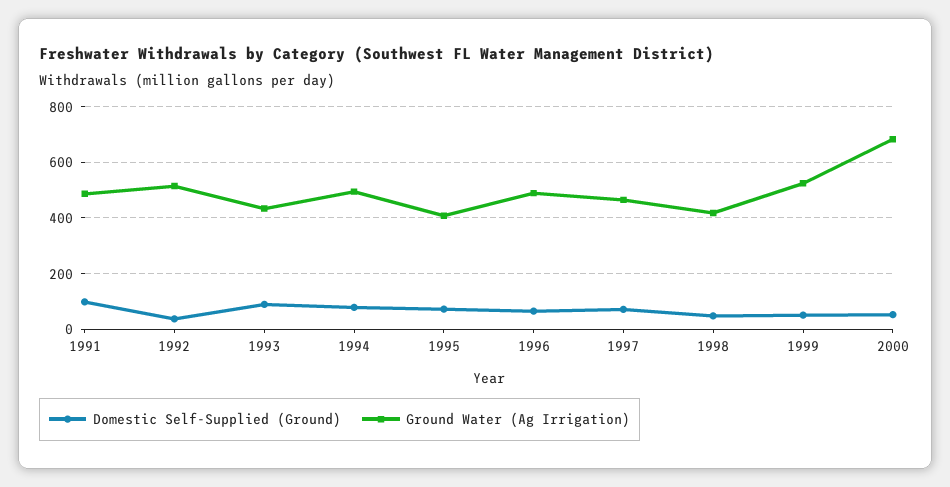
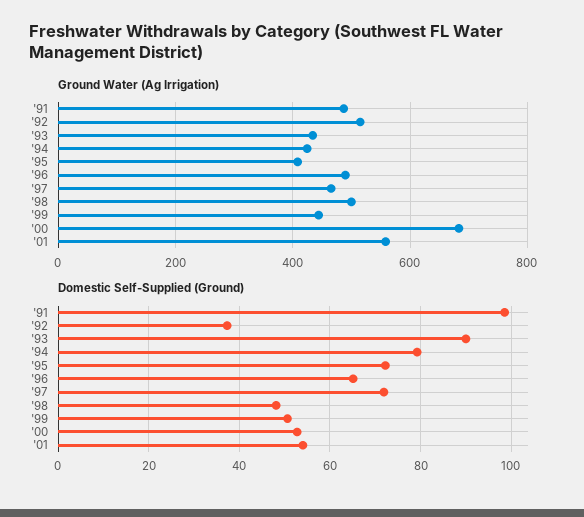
Ground Water (Ag Irrigation), 1994: 500 -> 420
Ground Water (Ag Irrigation), 1998: 425 -> 500
Ground Water (Ag Irrigation), 1999: 525 -> 440
Ground Water (Ag Irrigation), '01: none -> 560
Domestic Self-Supplied (Ground), '01: none -> 54

